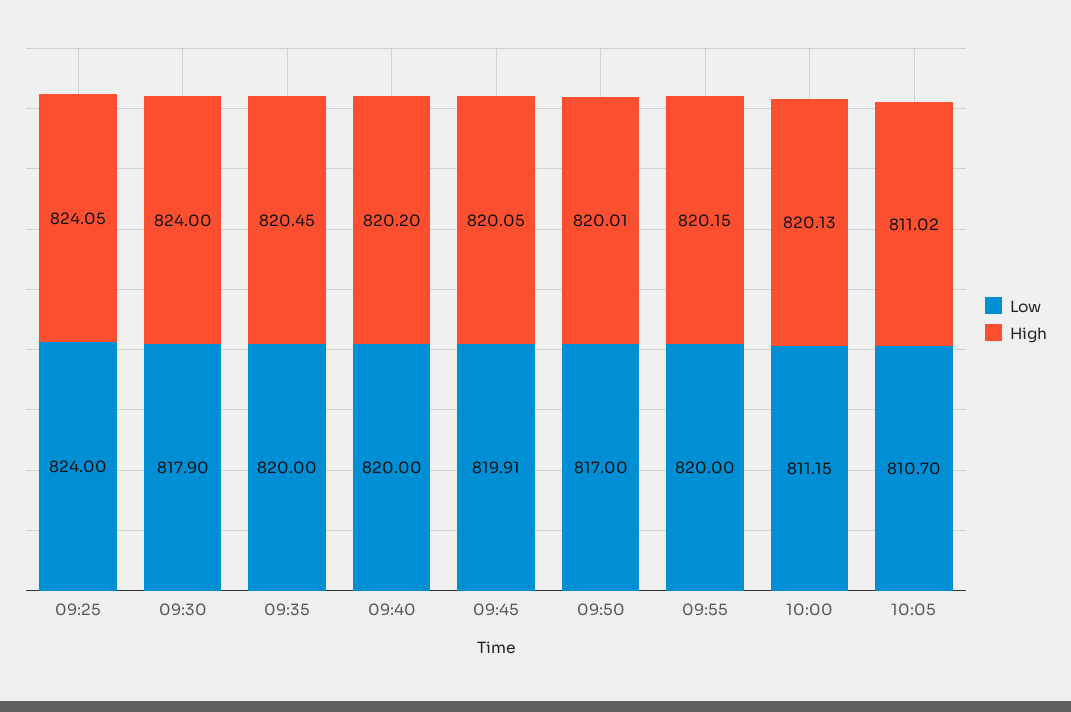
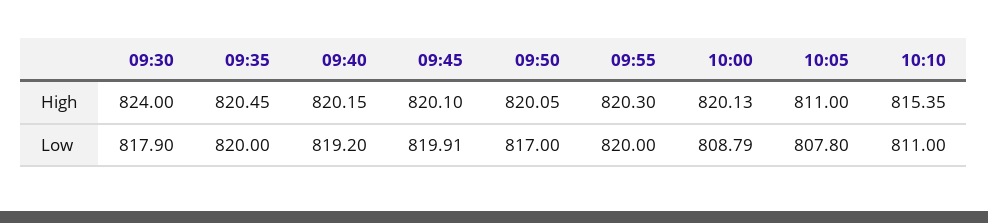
Low, 09:25: 824 -> none
High, 09:25: 824.05 -> none
Low, 09:40: 820 -> 819.2
High, 09:40: 820.2 -> 820.15
High, 09:45: 820.05 -> 820.1
High, 09:50: 820.01 -> 820.05
High, 09:55: 820.15 -> 820.3
Low, 10:00: 811.15 -> 808.79
Low, 10:05: 810.7 -> 807.8
High, 10:05: 811.02 -> 811
High, 10:10: none -> 815.35
Low, 10:10: none -> 811

